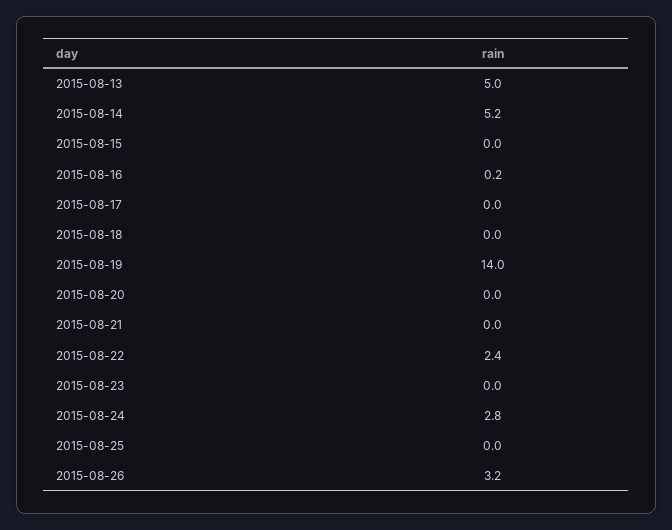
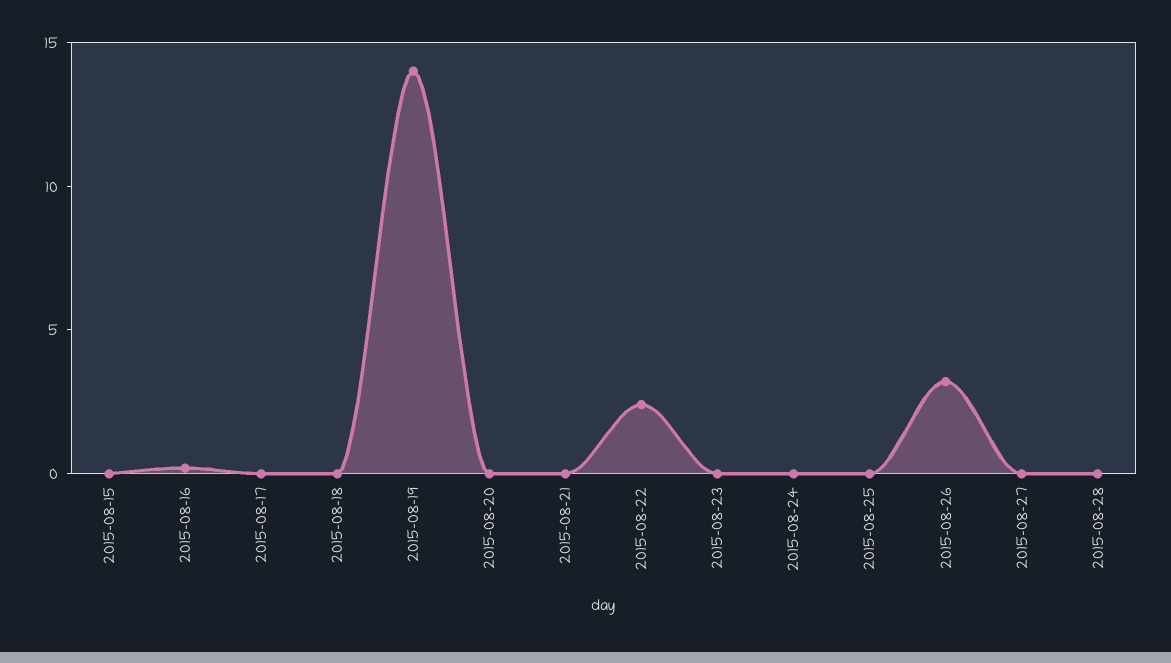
2015-08-13: 5 -> none
2015-08-14: 5.2 -> none
2015-08-24: 2.8 -> 0
2015-08-27: none -> 0
2015-08-28: none -> 0

